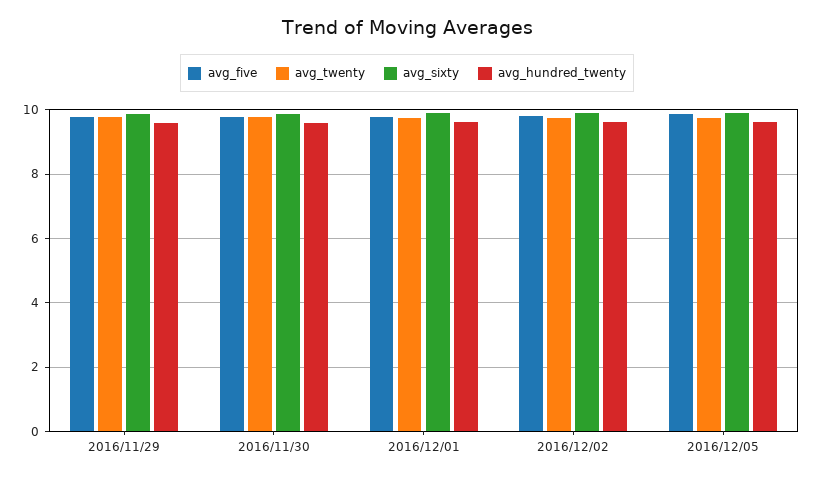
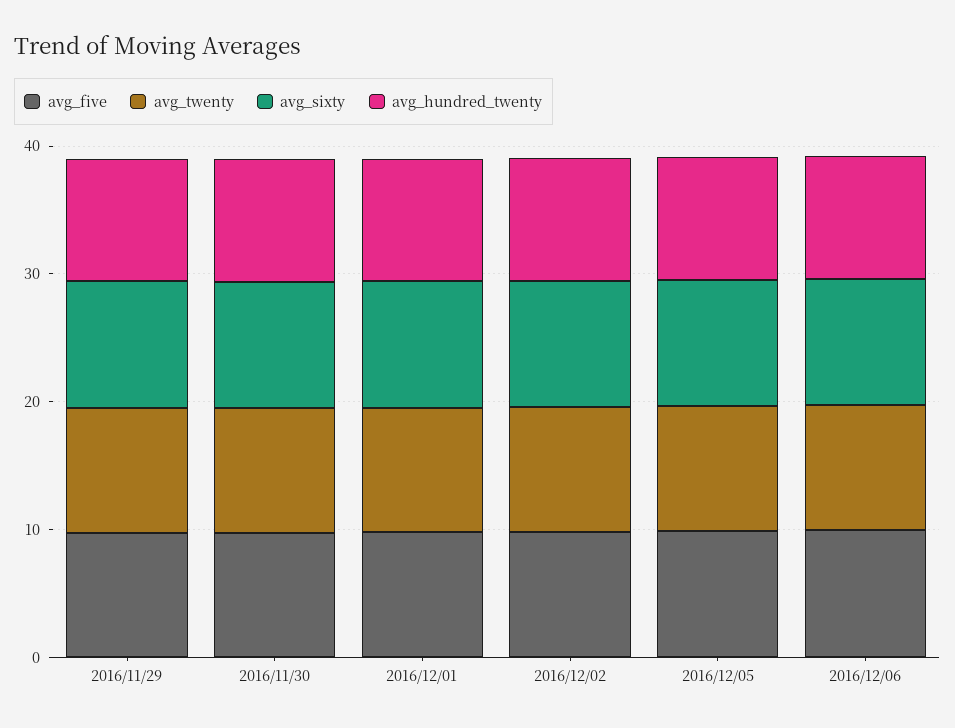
avg_five, 2016/12/06: none -> 10
avg_twenty, 2016/12/06: none -> 10
avg_sixty, 2016/12/06: none -> 10
avg_hundred_twenty, 2016/12/06: none -> 10

